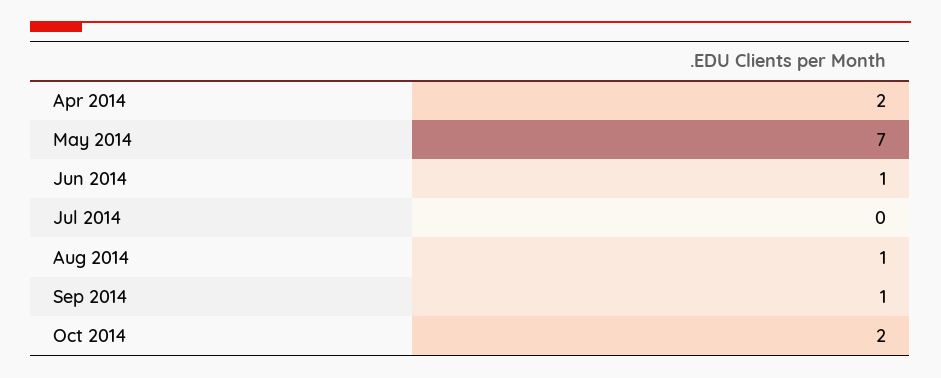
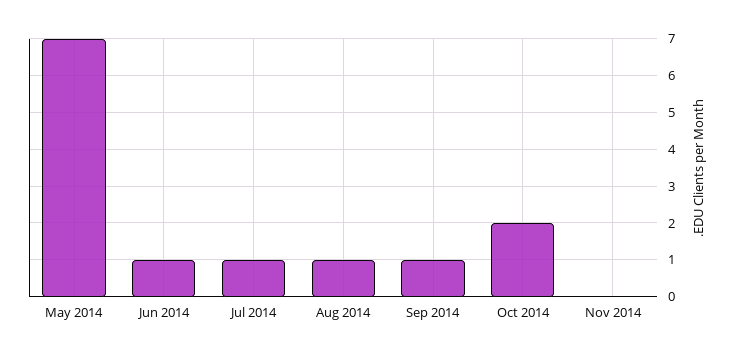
Apr 2014: 2 -> none
Jul 2014: 0 -> 1
Nov 2014: none -> 0

